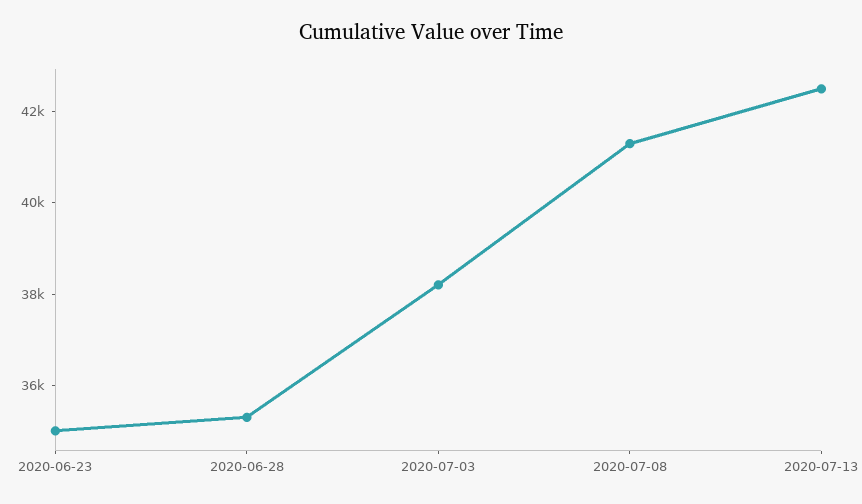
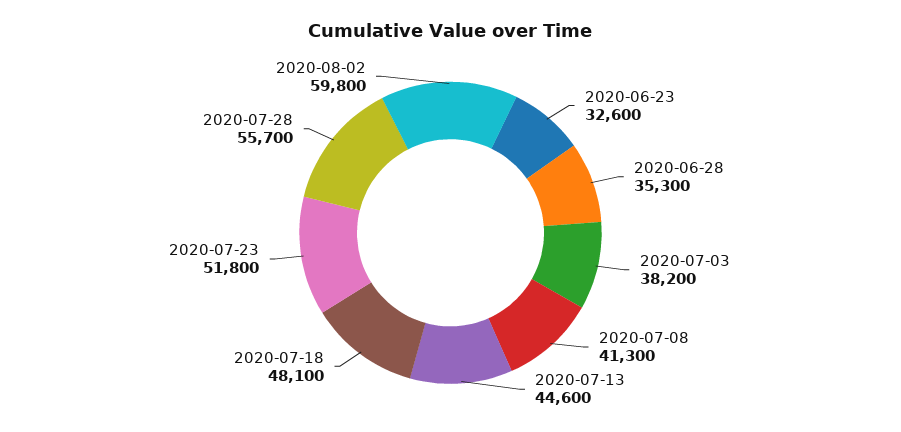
2020-06-23: 35000 -> 32600
2020-07-13: 42500 -> 44600
2020-07-18: none -> 48100
2020-07-23: none -> 51800
2020-07-28: none -> 55700
2020-08-02: none -> 59800

